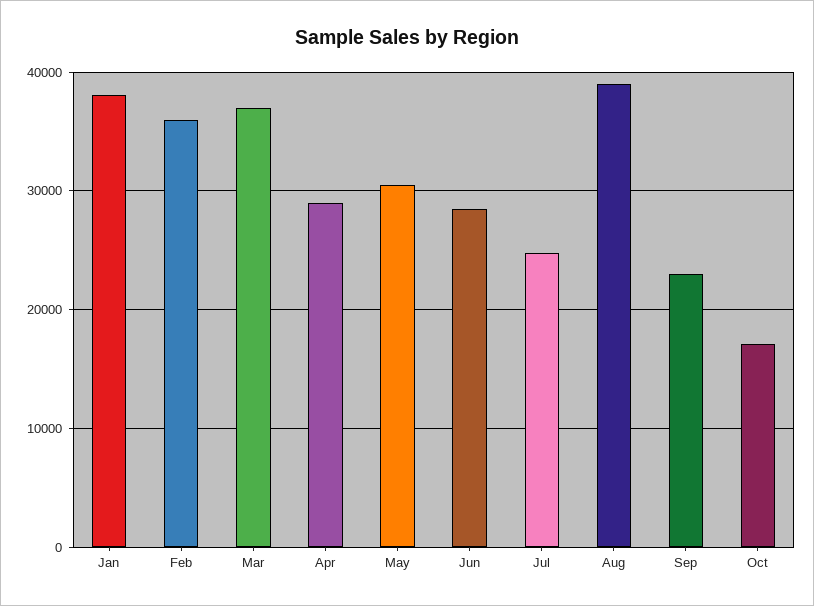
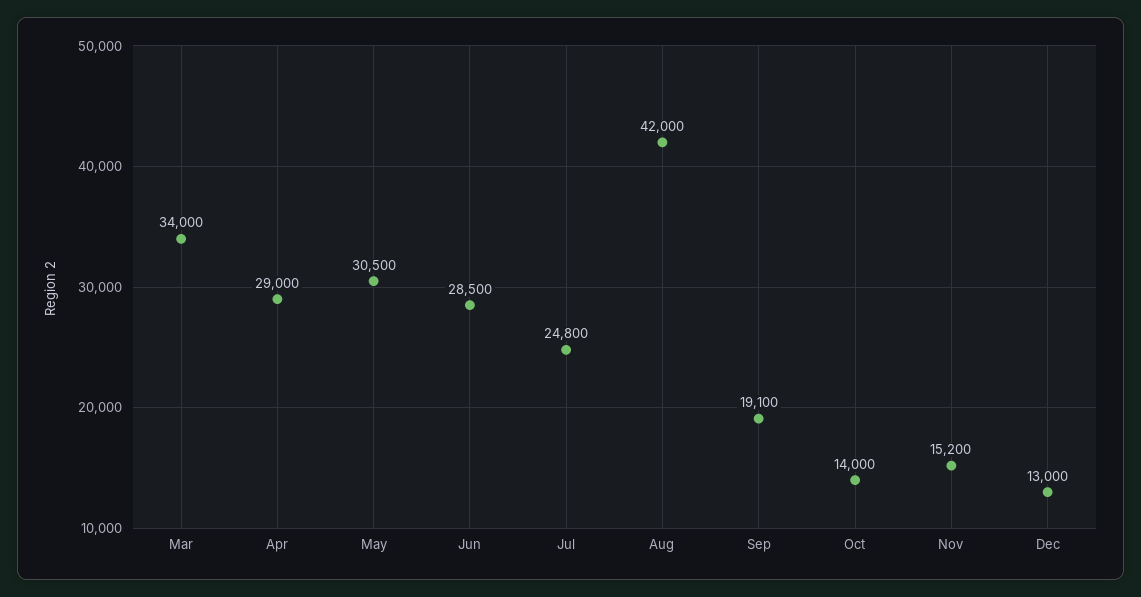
Jan: 38000 -> none
Feb: 36000 -> none
Mar: 37000 -> 34000
Aug: 39000 -> 42000
Sep: 23000 -> 19100
Oct: 17000 -> 14000
Nov: none -> 15200
Dec: none -> 13000

